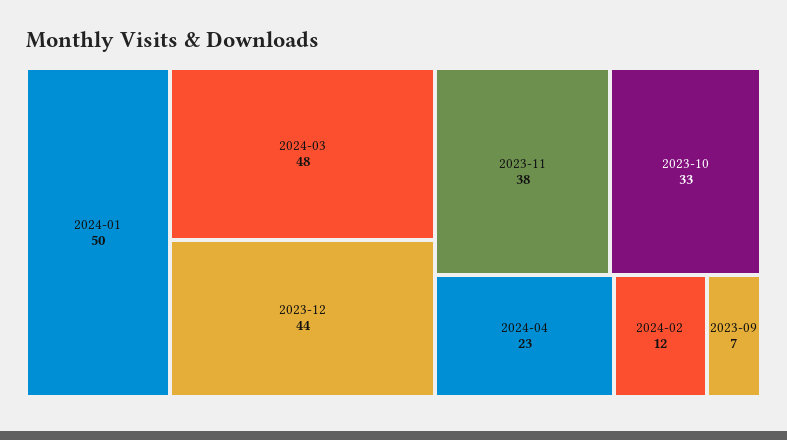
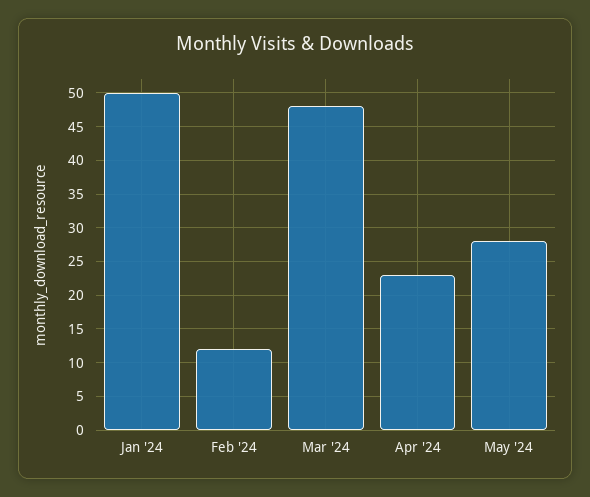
2023-12: 44 -> none
2023-11: 38 -> none
2023-10: 33 -> none
2023-09: 7 -> none
May '24: none -> 28

